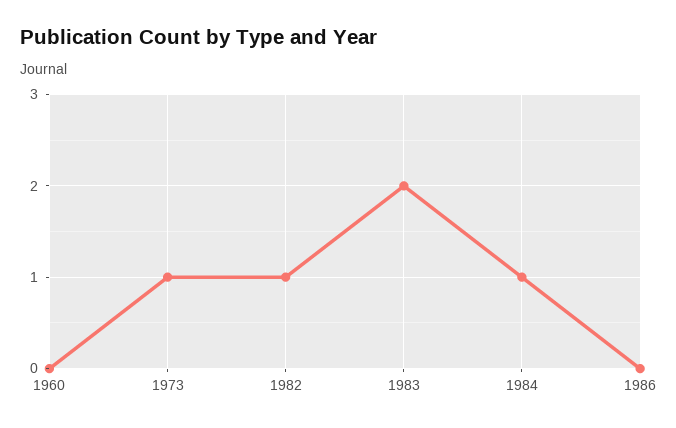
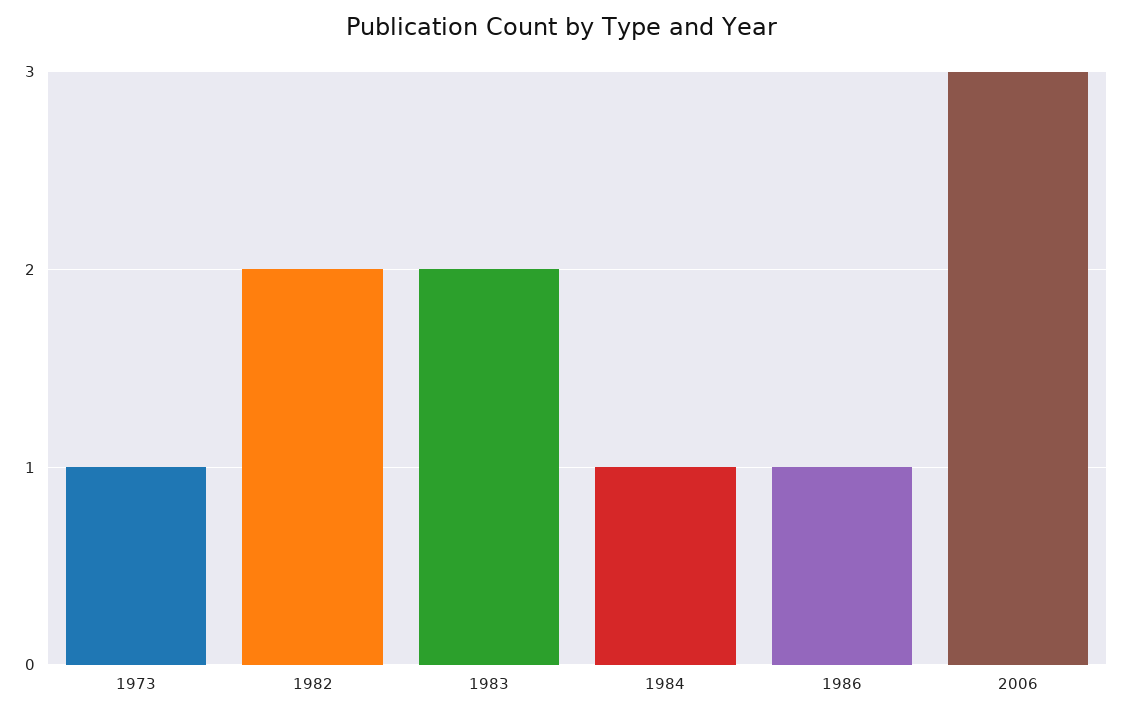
1960: 0 -> none
1982: 1 -> 2
1986: 0 -> 1
2006: none -> 3

